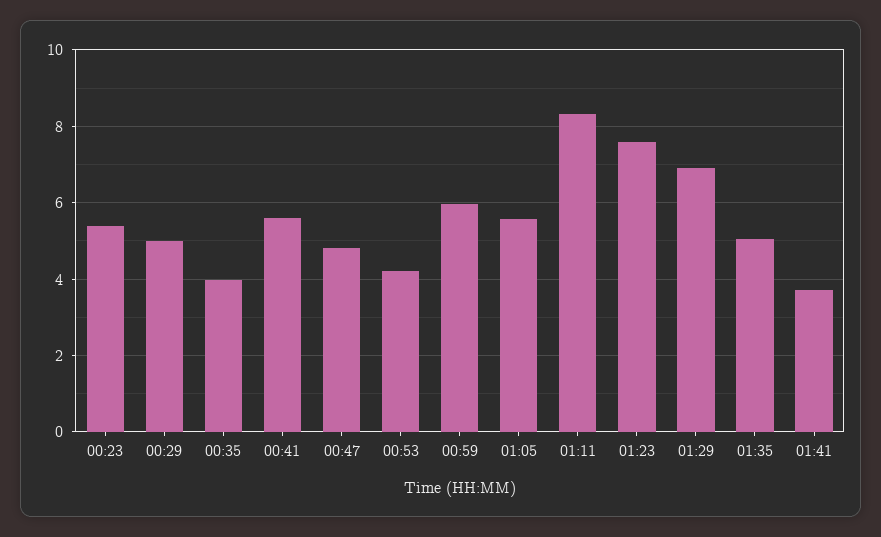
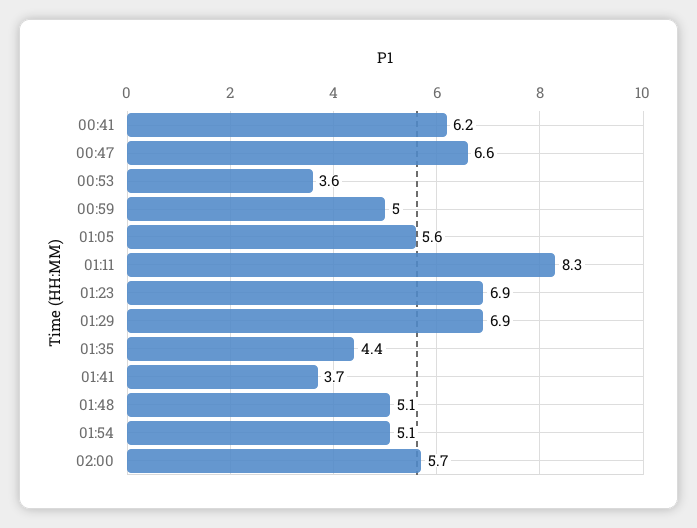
00:23: 5.4 -> none
00:29: 5 -> none
00:35: 4 -> none
00:41: 5.6 -> 6.2
00:47: 4.8 -> 6.6
00:53: 4.2 -> 3.6
00:59: 6 -> 5
01:23: 7.6 -> 6.9
01:35: 5 -> 4.4
01:48: none -> 5.1
01:54: none -> 5.1
02:00: none -> 5.7

